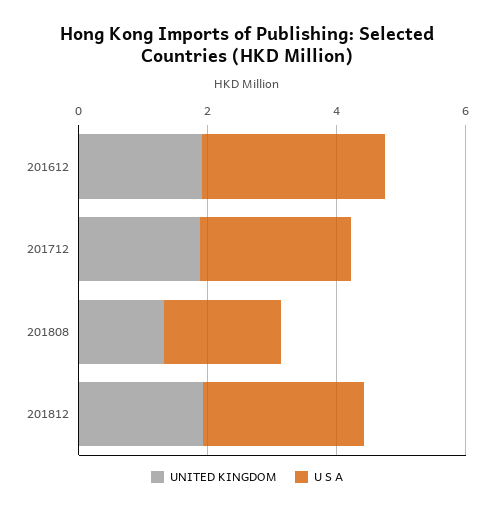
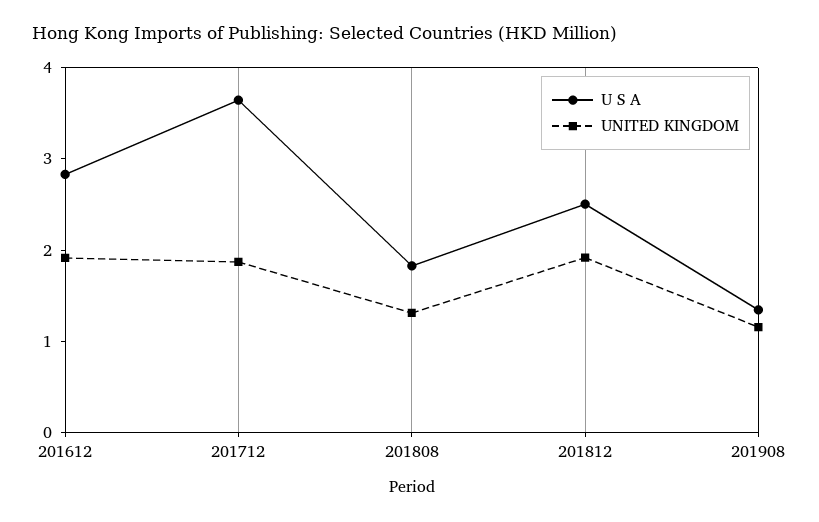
U S A, 201712: 2.5 -> 3.6
U S A, 201908: none -> 1.4
UNITED KINGDOM, 201908: none -> 1.2

